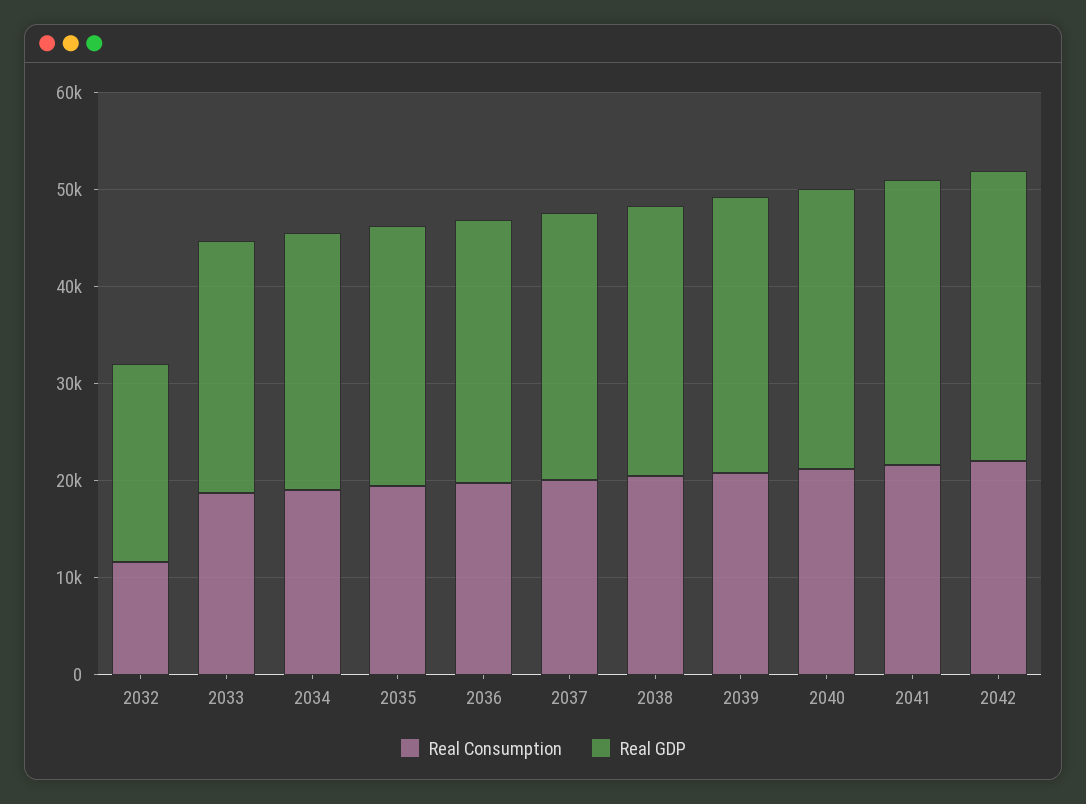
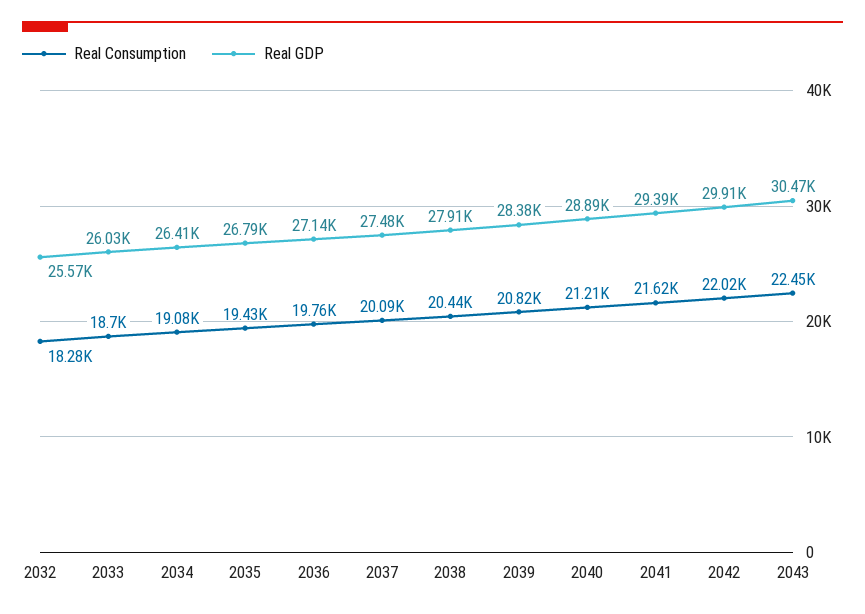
Real Consumption, 2032: 12000 -> 18280
Real GDP, 2032: 20000 -> 25570
Real Consumption, 2043: none -> 22450
Real GDP, 2043: none -> 30470

